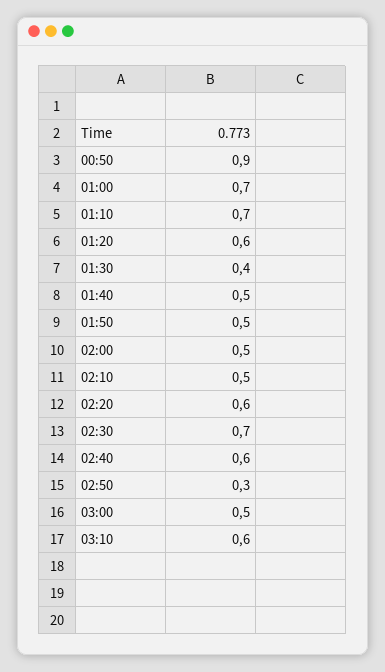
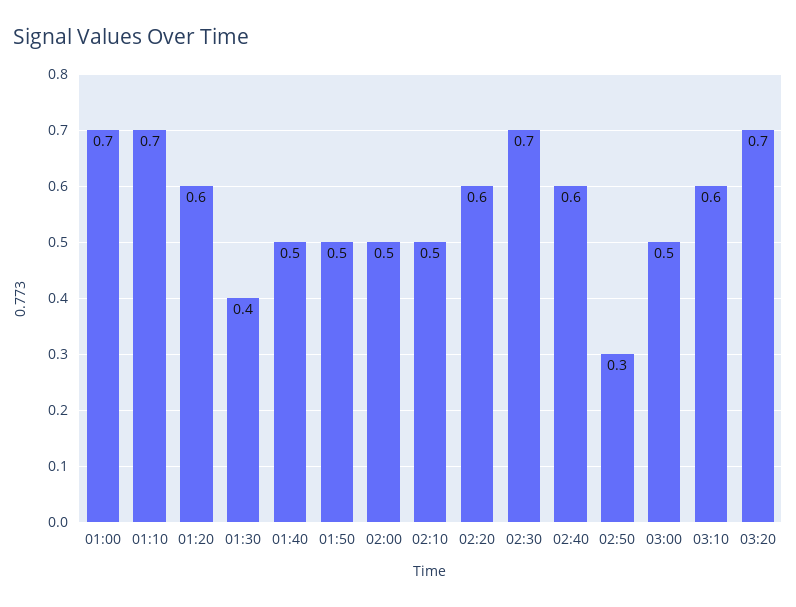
00:50: 0.9 -> none
03:20: none -> 0.7

